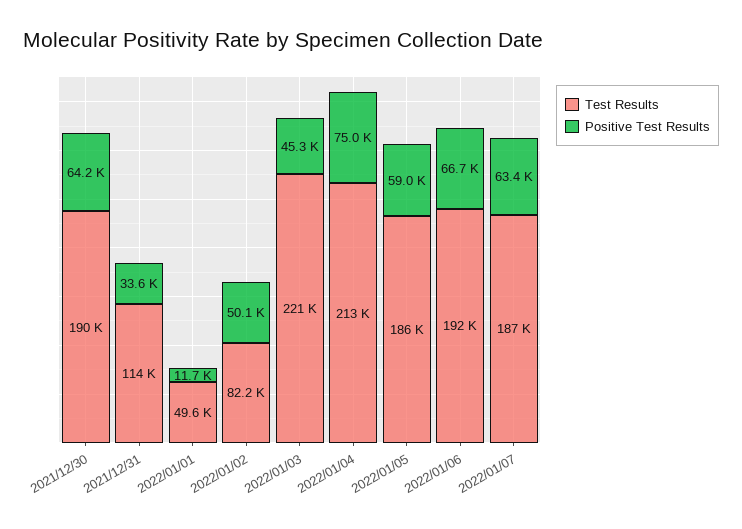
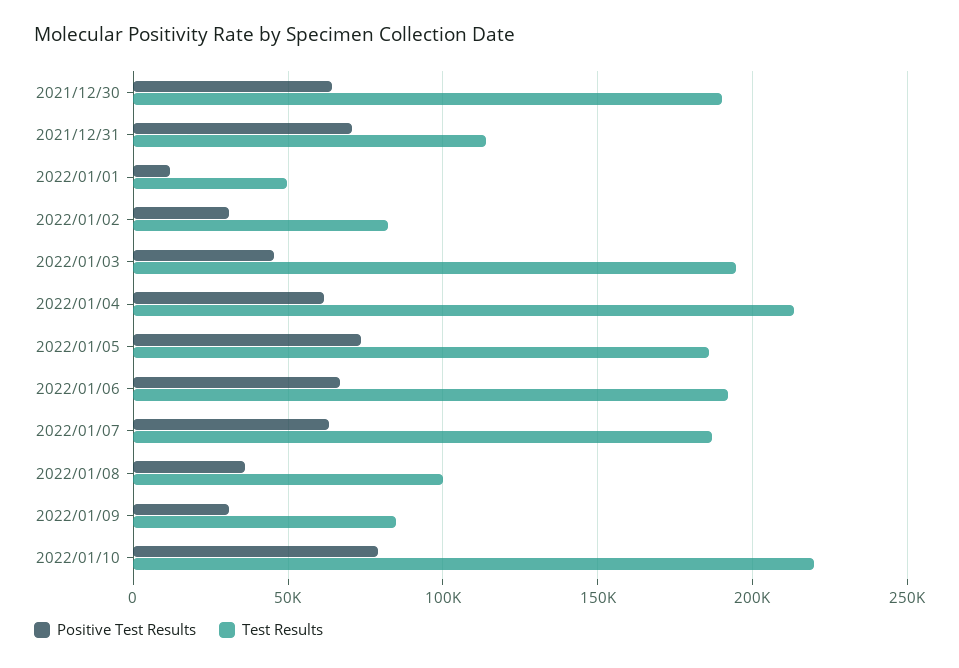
Positive Test Results, 2021/12/31: 33600 -> 70000
Positive Test Results, 2022/01/02: 50100 -> 30000
Test Results, 2022/01/03: 221000 -> 195000
Positive Test Results, 2022/01/04: 75000 -> 60000
Positive Test Results, 2022/01/05: 59000 -> 75000
Positive Test Results, 2022/01/08: none -> 35000
Test Results, 2022/01/08: none -> 100000
Positive Test Results, 2022/01/09: none -> 30000
Test Results, 2022/01/09: none -> 85000
Positive Test Results, 2022/01/10: none -> 80000
Test Results, 2022/01/10: none -> 220000

